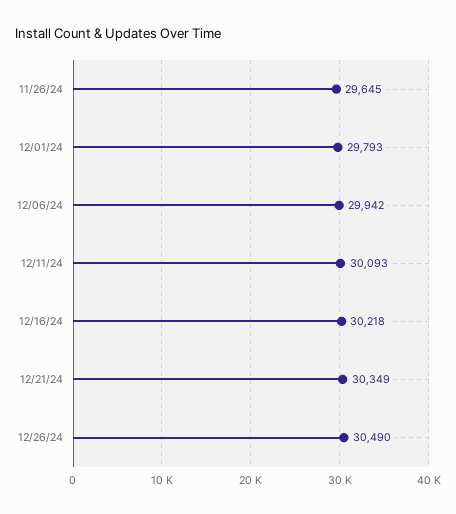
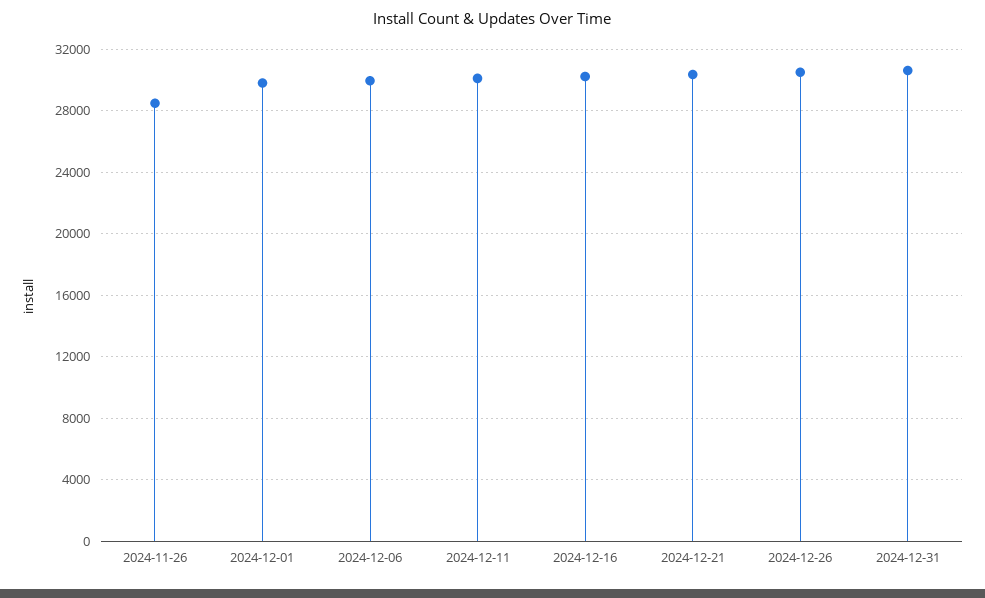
11/26/24: 29645 -> 28500
2024-12-31: none -> 30500

